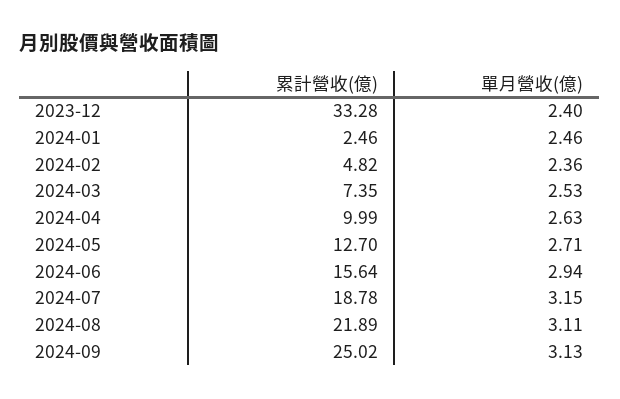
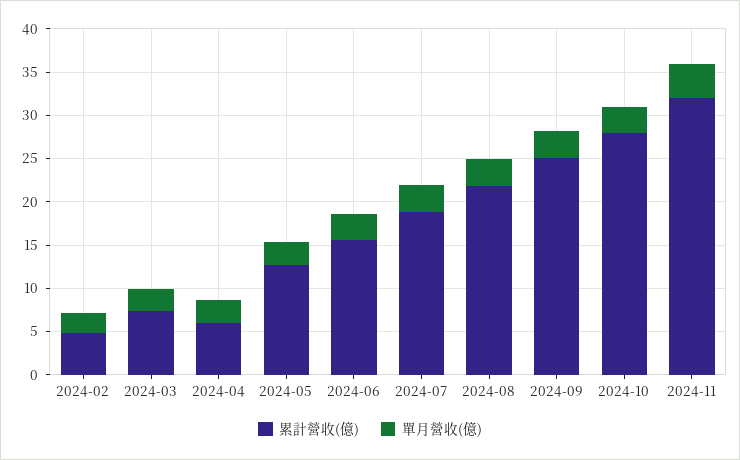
累計營收(億), 2023-12: 33.28 -> none
單月營收(億), 2023-12: 2.4 -> none
累計營收(億), 2024-01: 2.46 -> none
單月營收(億), 2024-01: 2.46 -> none
累計營收(億), 2024-04: 9.99 -> 6
累計營收(億), 2024-10: none -> 28
單月營收(億), 2024-10: none -> 3
累計營收(億), 2024-11: none -> 32
單月營收(億), 2024-11: none -> 4

